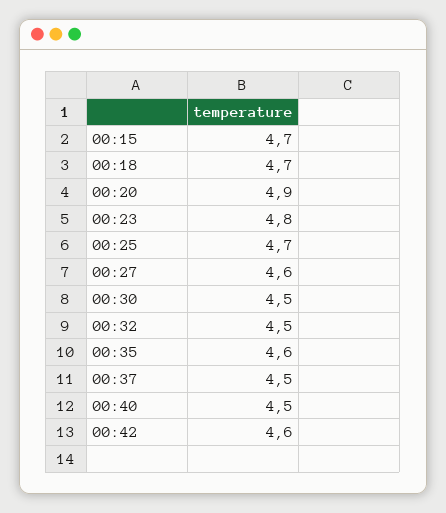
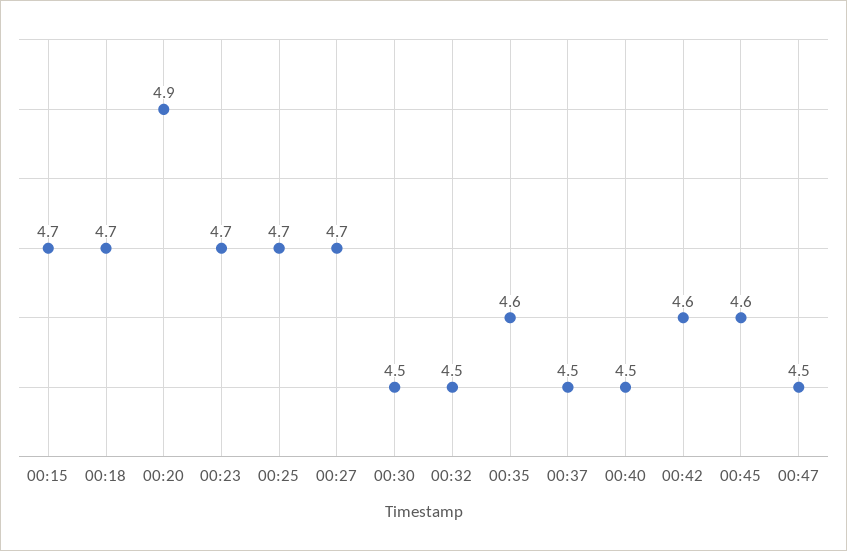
00:23: 4.8 -> 4.7
00:27: 4.6 -> 4.7
00:45: none -> 4.6
00:47: none -> 4.5

